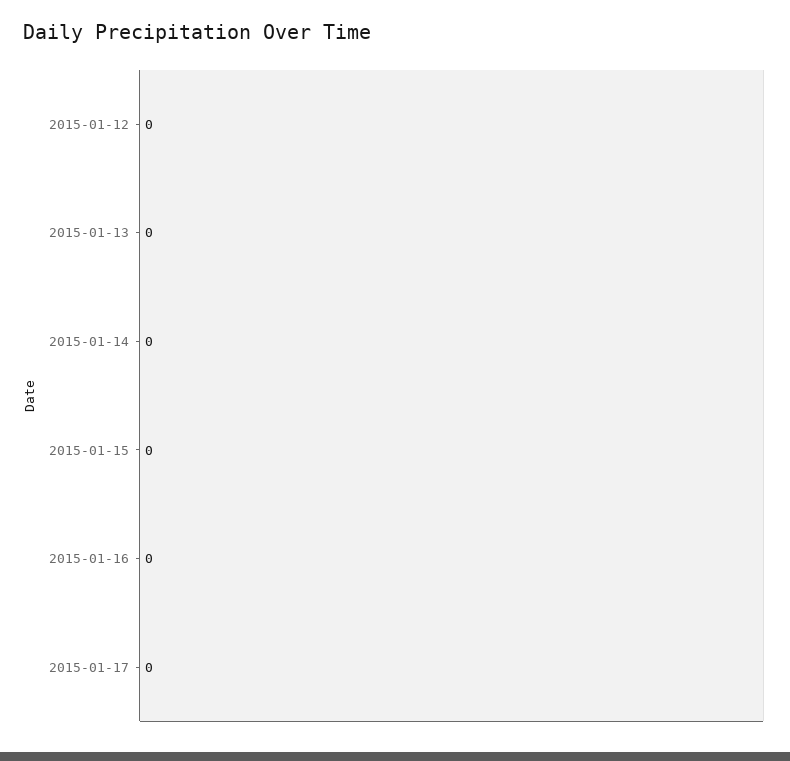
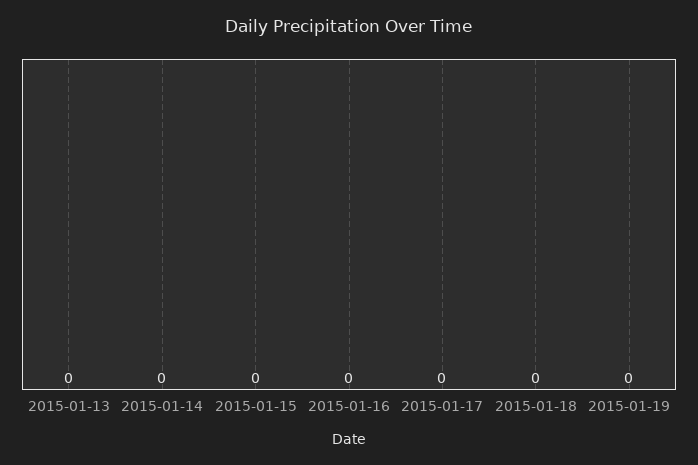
2015-01-12: 0 -> none
2015-01-18: none -> 0
2015-01-19: none -> 0

